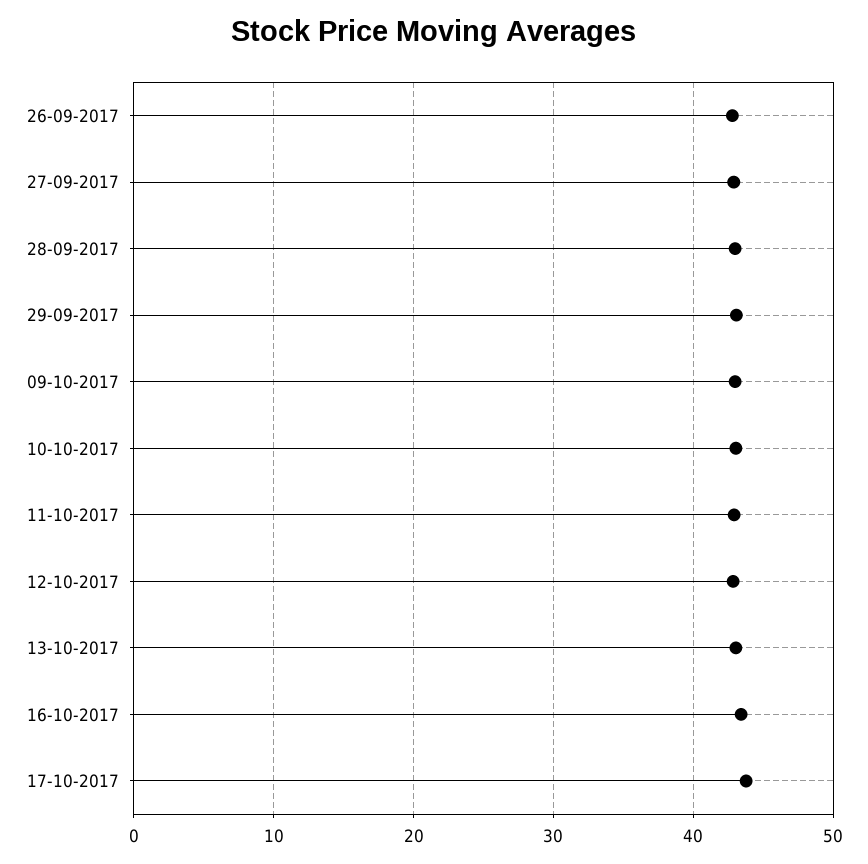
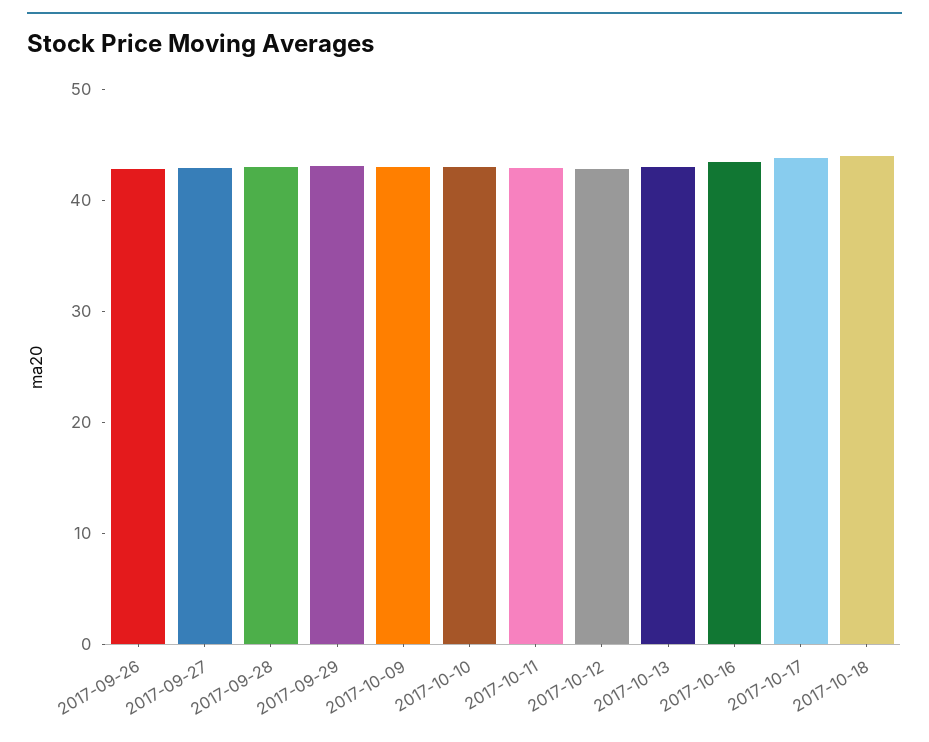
2017-10-18: none -> 44

